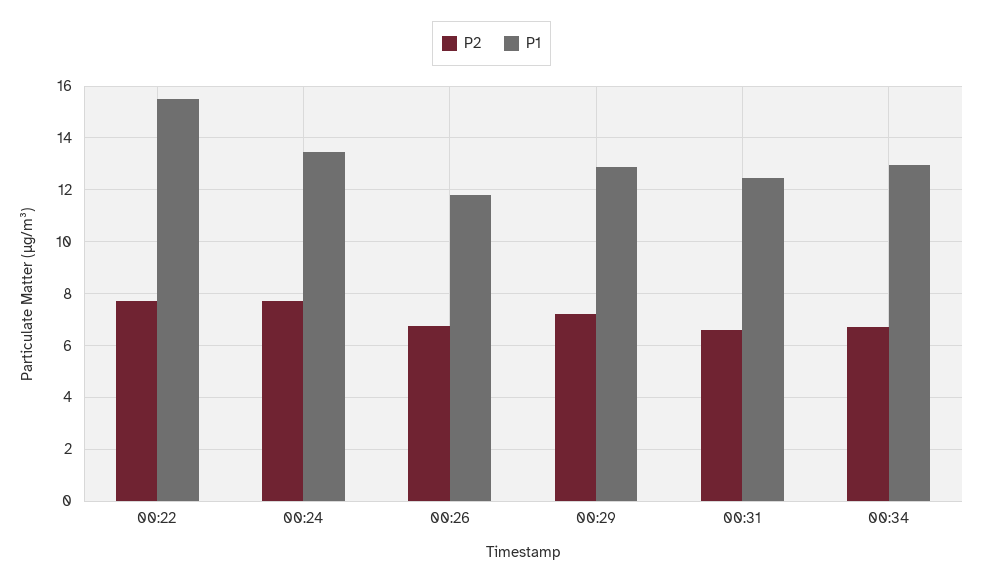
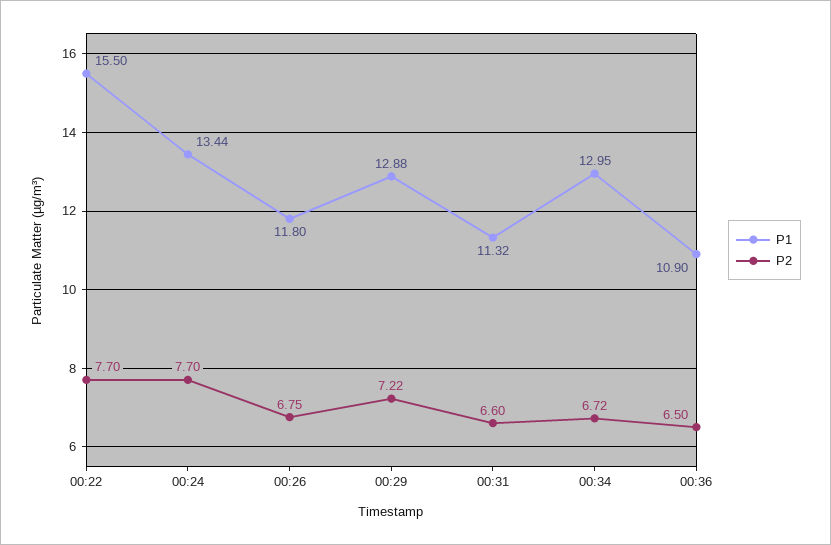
P1, 00:31: 12.5 -> 11.32
P1, 00:36: none -> 10.9
P2, 00:36: none -> 6.5

